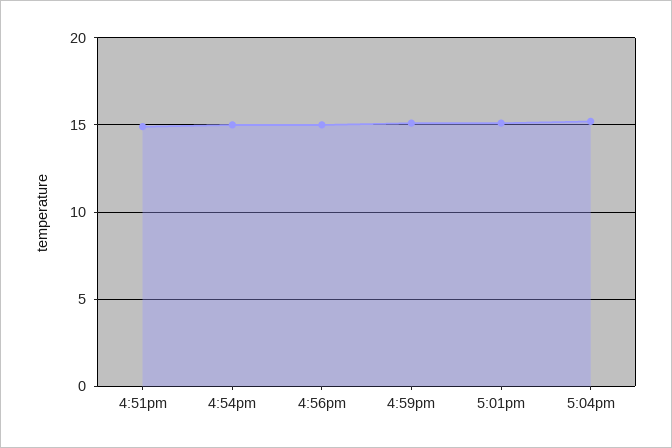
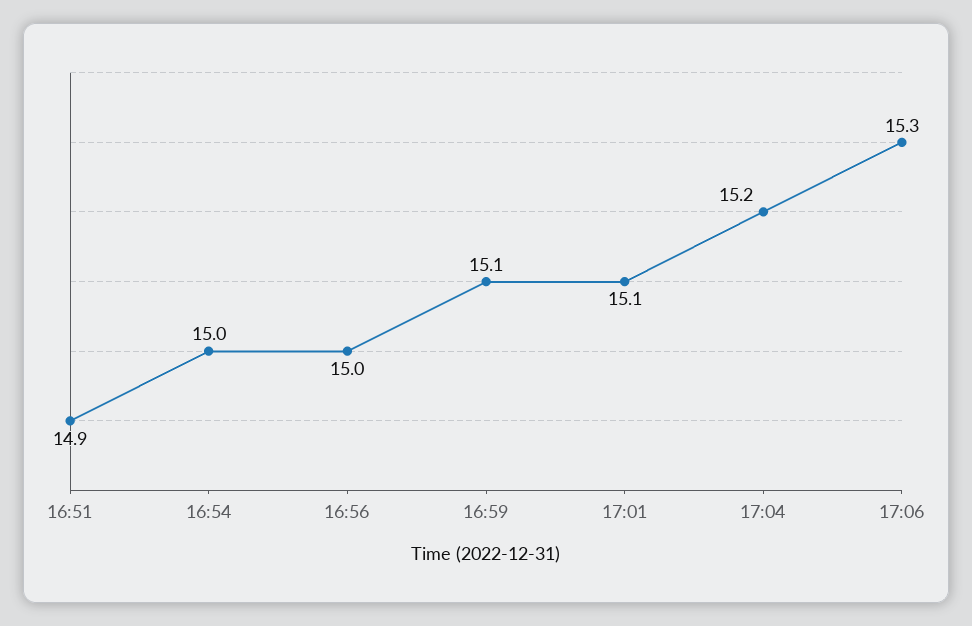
17:06: none -> 15.3

